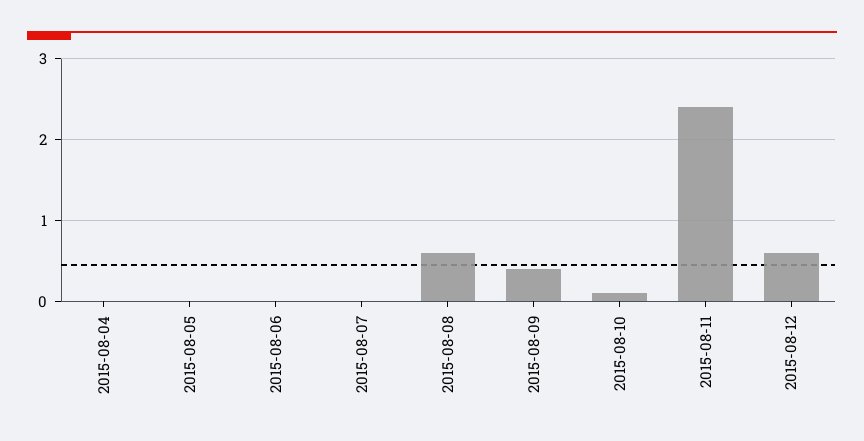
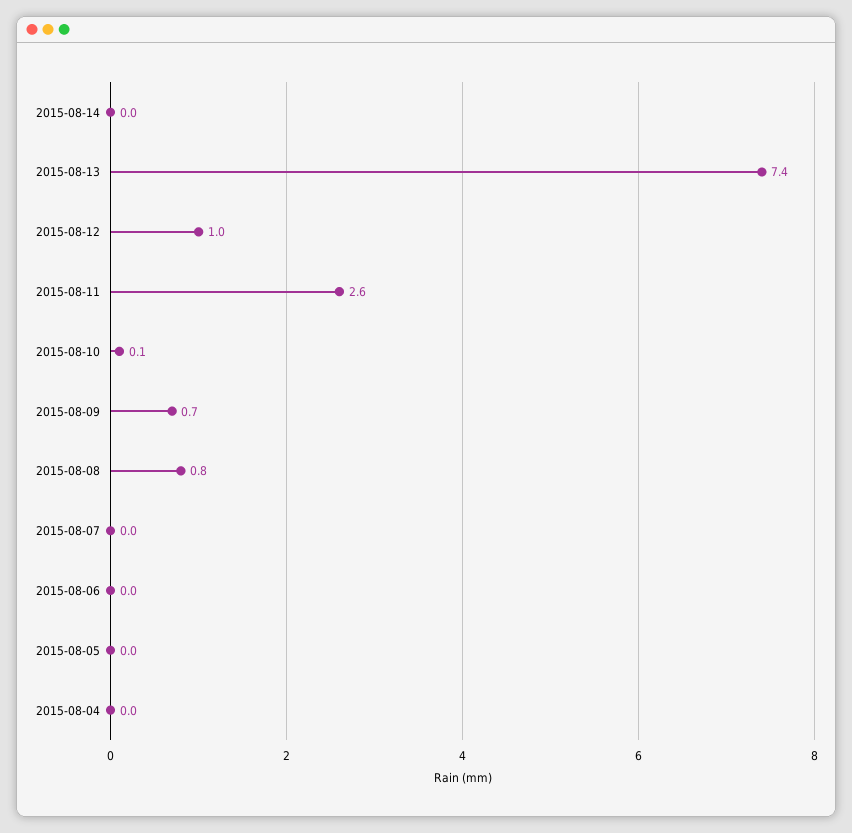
2015-08-08: 0.6 -> 0.8
2015-08-09: 0.4 -> 0.7
2015-08-11: 2.4 -> 2.6
2015-08-12: 0.6 -> 1
2015-08-14: none -> 0
2015-08-13: none -> 7.4

